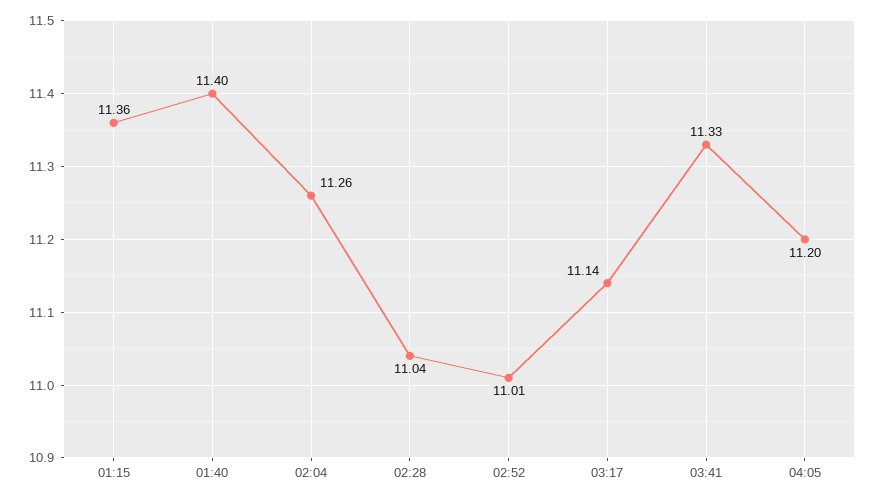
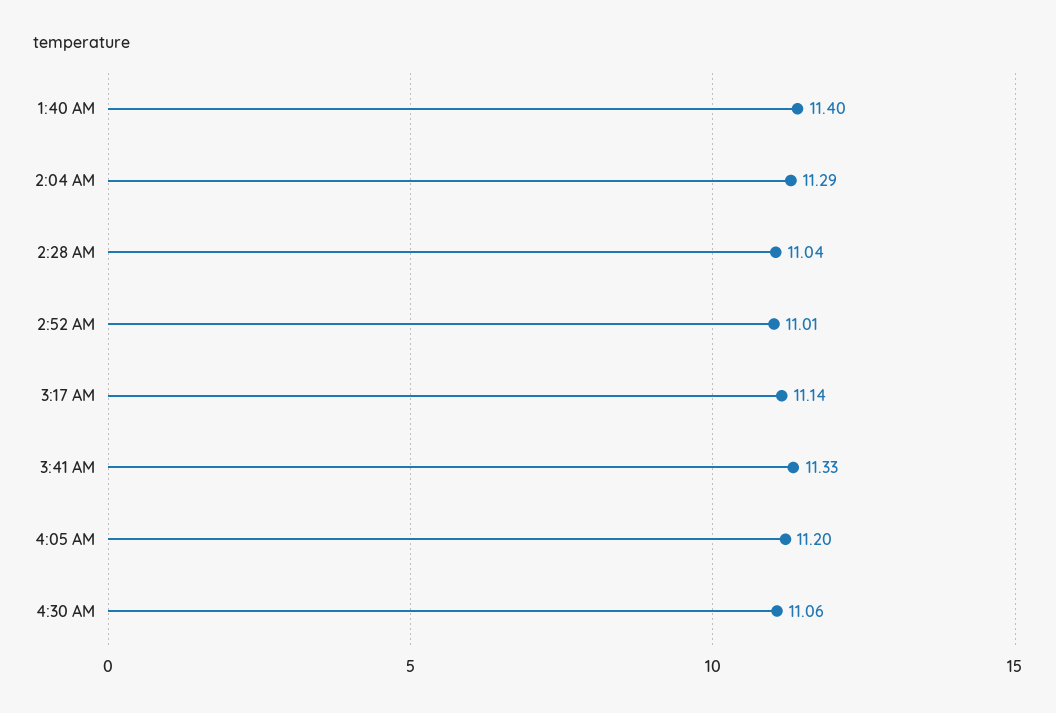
01:15: 11.36 -> none
02:04: 11.26 -> 11.29
4:30 AM: none -> 11.06

